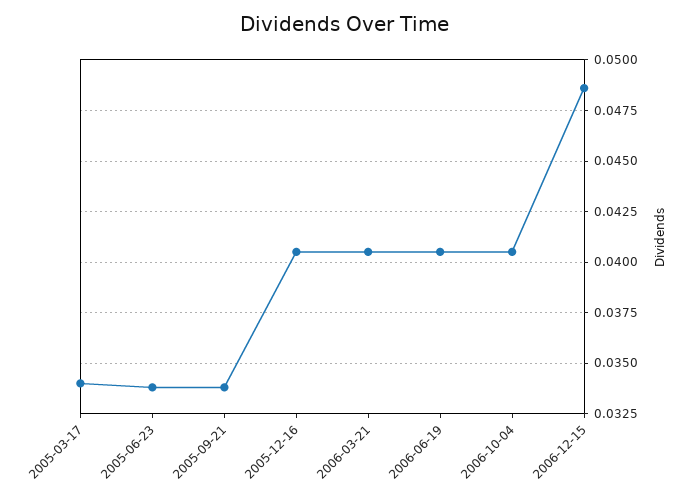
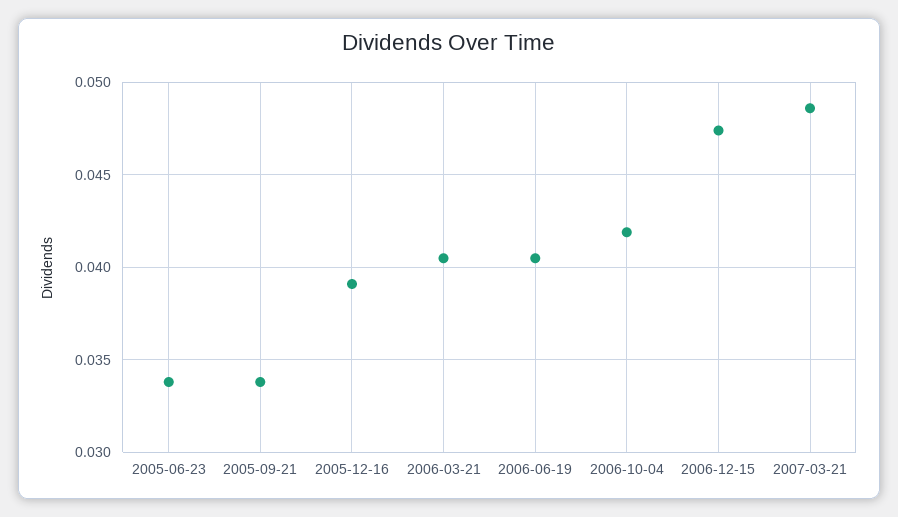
2005-03-17: 0.034 -> none
2005-12-16: 0.0405 -> 0.039
2006-10-04: 0.0405 -> 0.042
2006-12-15: 0.0485 -> 0.0475
2007-03-21: none -> 0.0485

